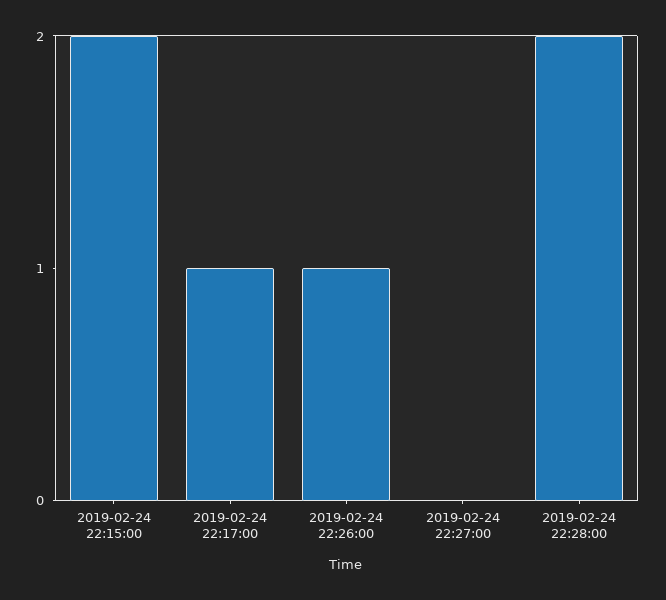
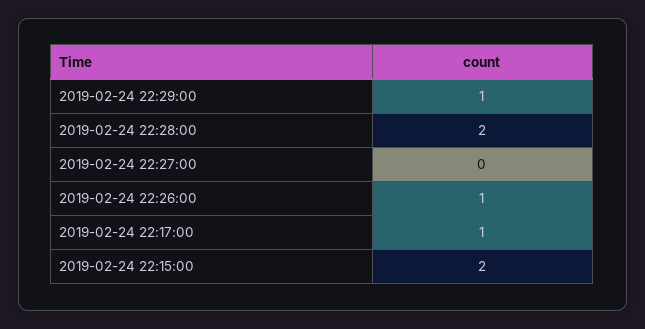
2019-02-24 22:29:00: none -> 1

